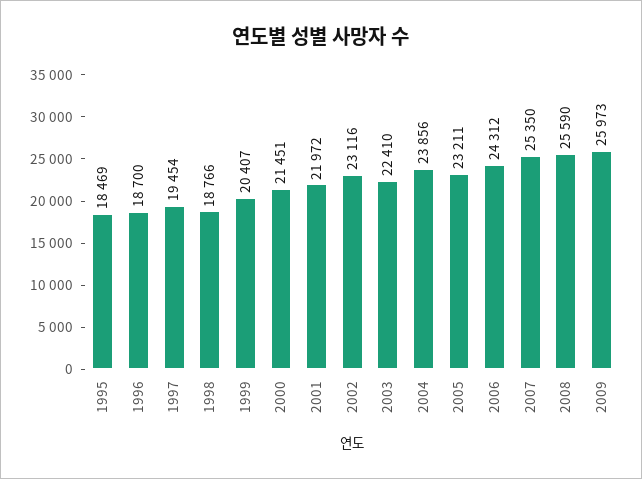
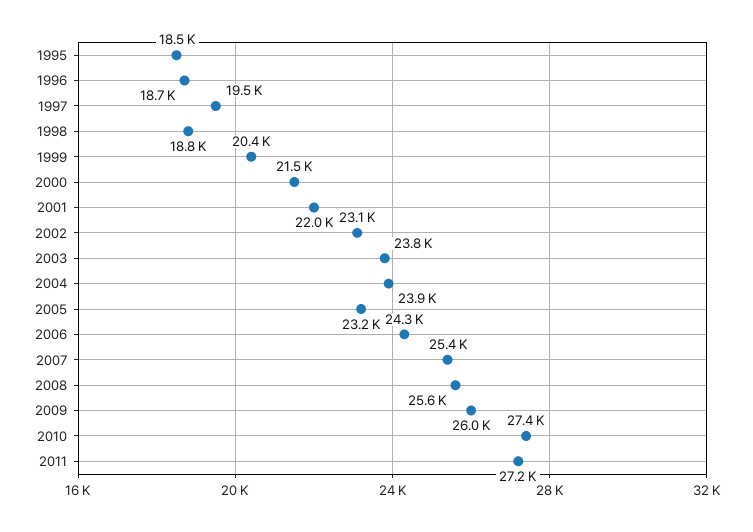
2003: 22410 -> 23800
2010: none -> 27400
2011: none -> 27200

